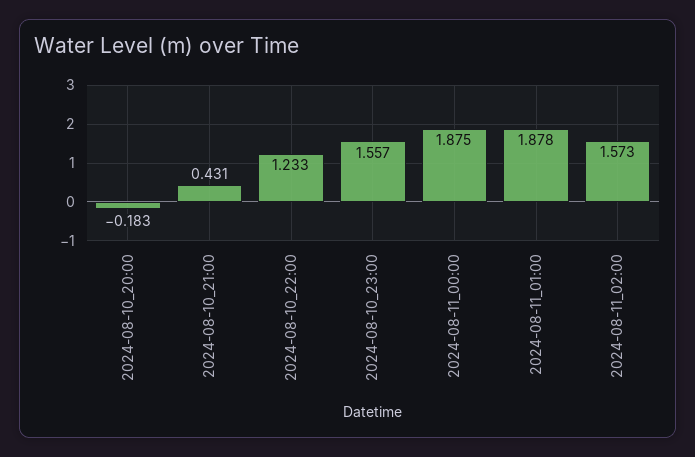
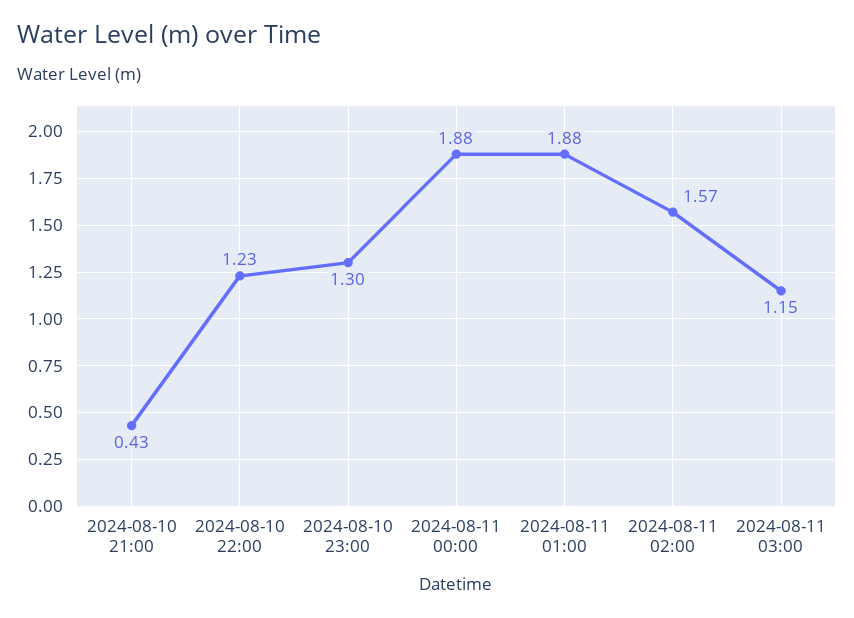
2024-08-10_20:00: -0.183 -> none
2024-08-10_23:00: 1.557 -> 1.3
2024-08-11 03:00: none -> 1.15

